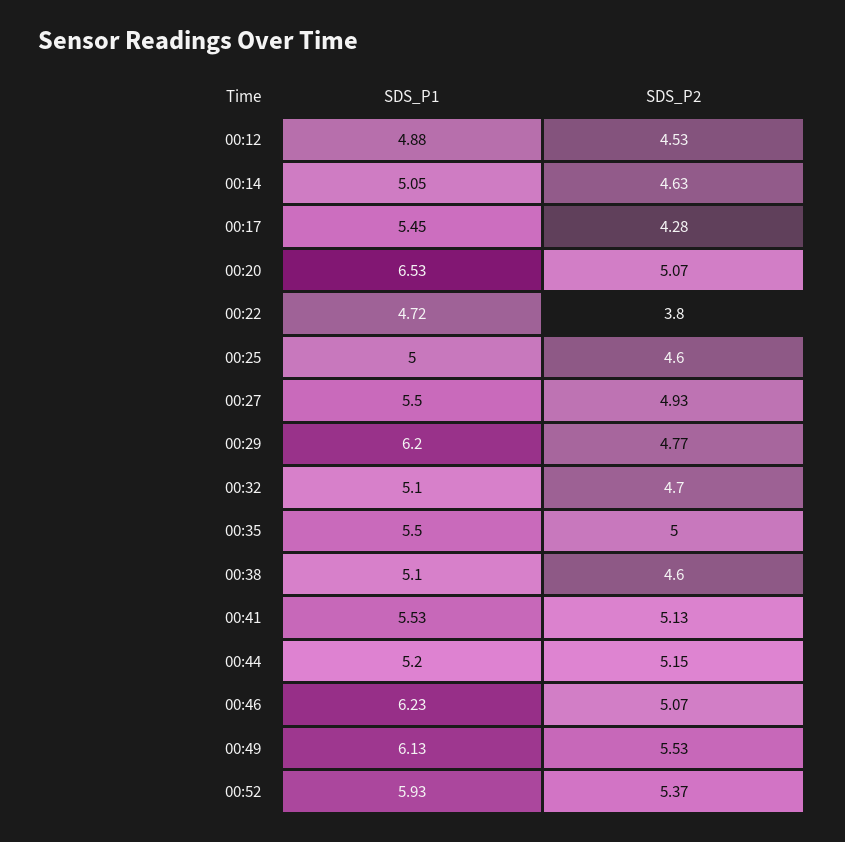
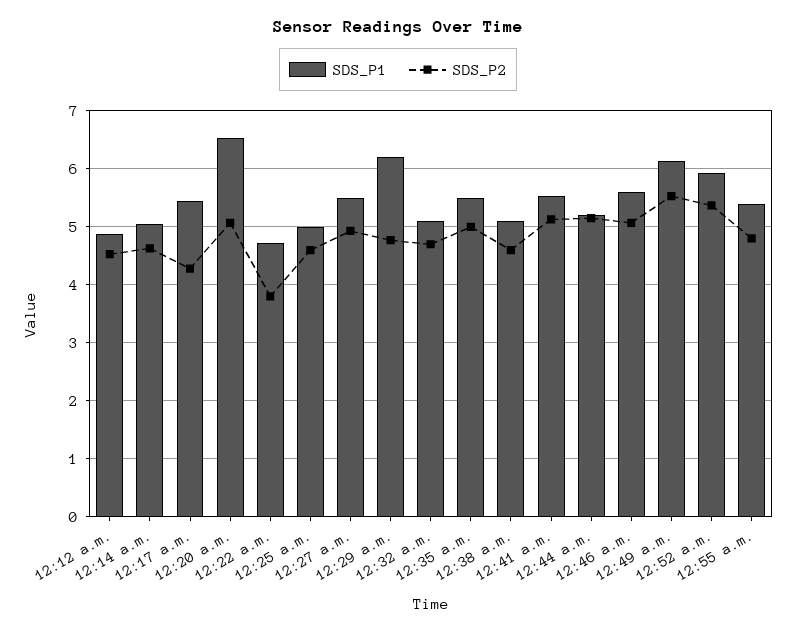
SDS_P1, 00:46: 6.23 -> 5.6
SDS_P1, 12:55 a.m.: none -> 5.4
SDS_P2, 12:55 a.m.: none -> 4.8

